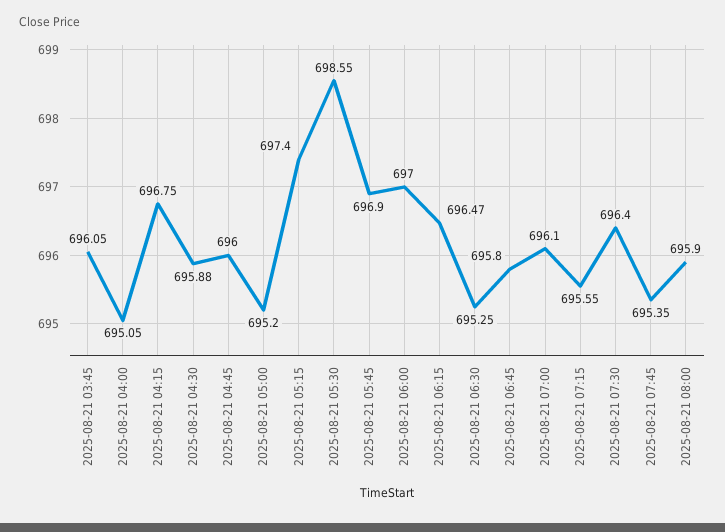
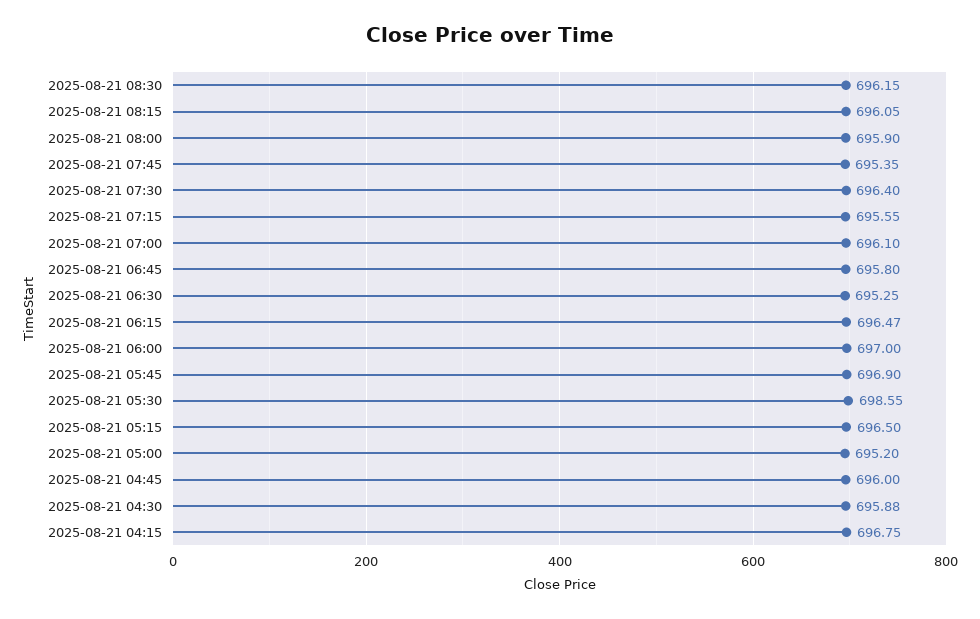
2025-08-21 03:45: 696.05 -> none
2025-08-21 04:00: 695.05 -> none
2025-08-21 05:15: 697.4 -> 696.5
2025-08-21 08:30: none -> 696.15
2025-08-21 08:15: none -> 696.05

